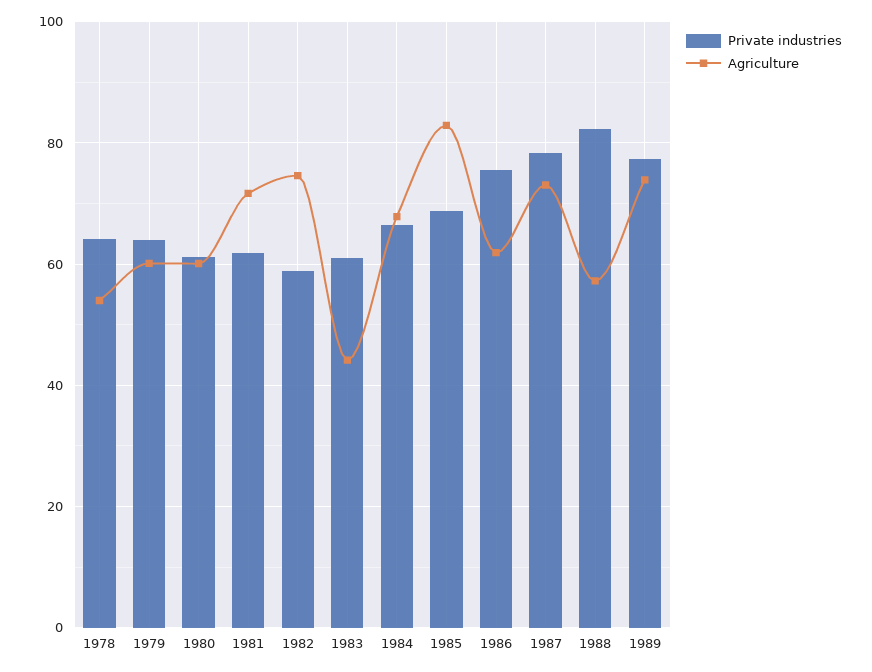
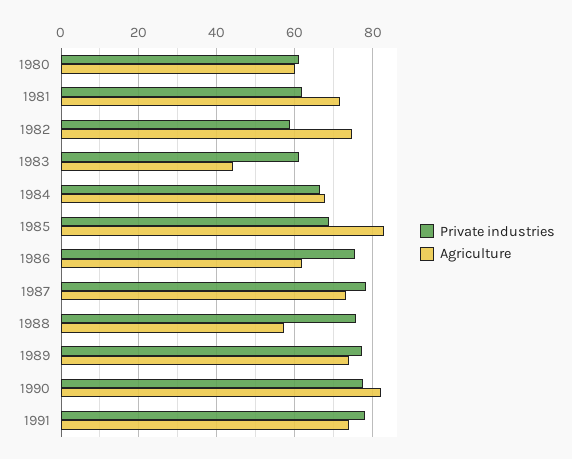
Private industries, 1978: 64 -> none
Agriculture, 1978: 54 -> none
Private industries, 1979: 64 -> none
Agriculture, 1979: 60 -> none
Private industries, 1988: 82 -> 76
Private industries, 1990: none -> 78
Agriculture, 1990: none -> 82
Private industries, 1991: none -> 78
Agriculture, 1991: none -> 74

